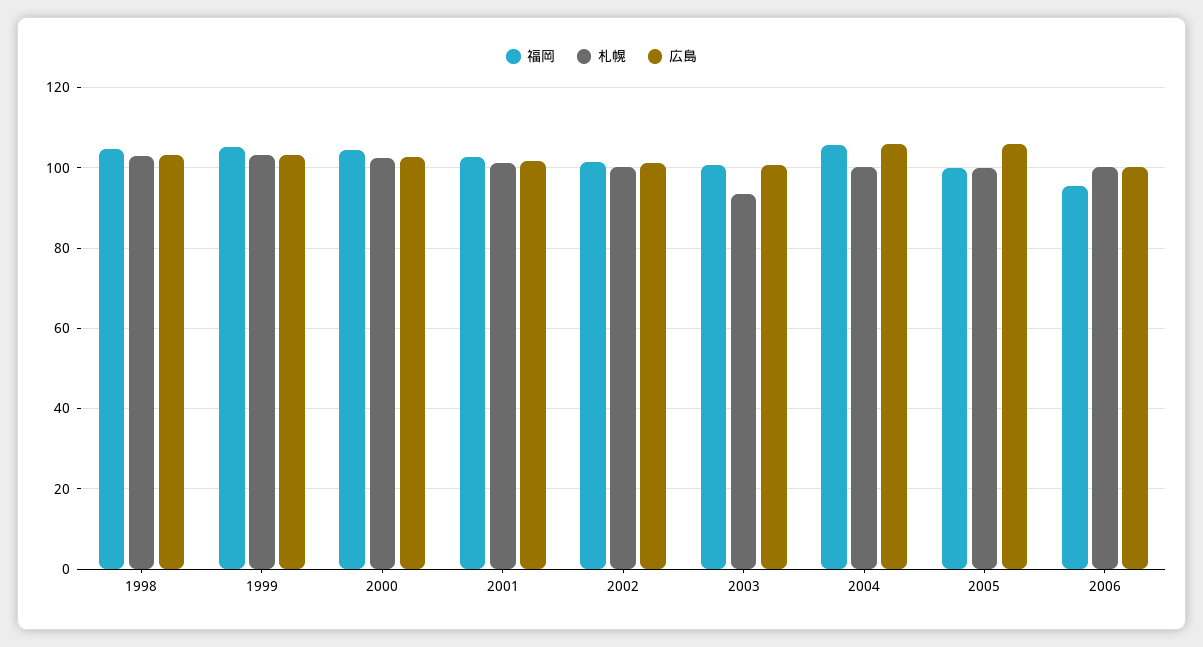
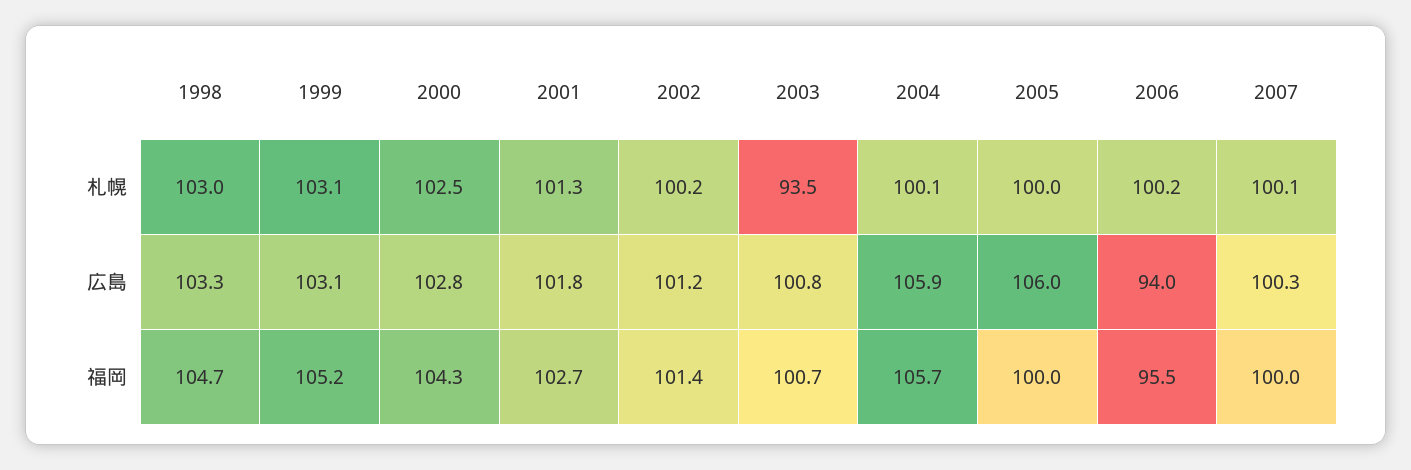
広島, 2006: 100 -> 94
札幌, 2007: none -> 100.1
広島, 2007: none -> 100.3
福岡, 2007: none -> 100

